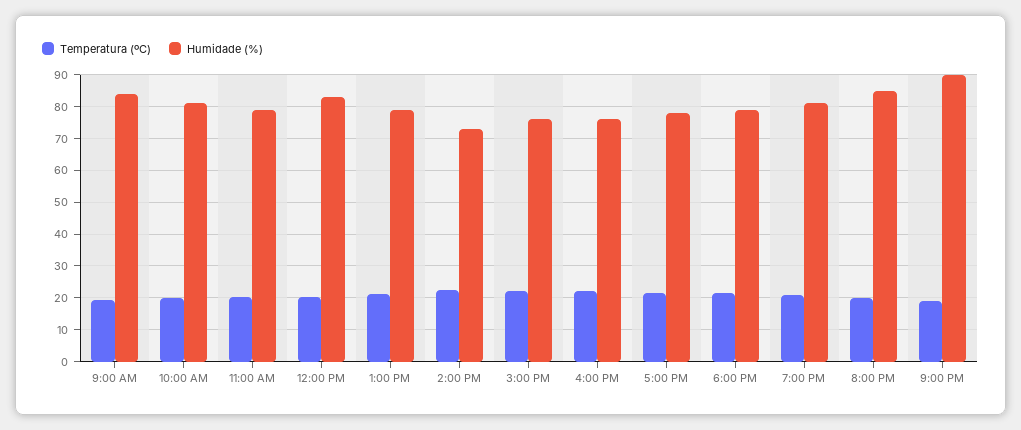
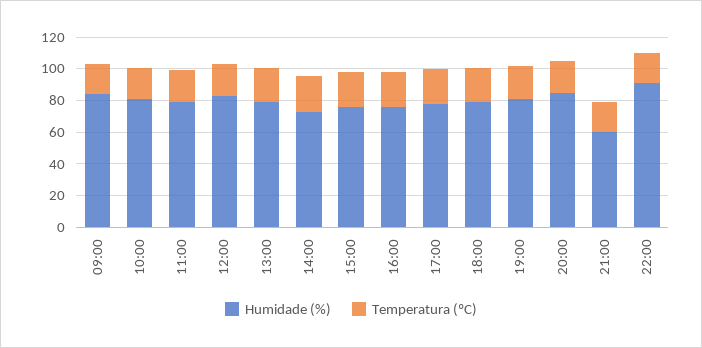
Humidade (%), 9:00 PM: 90 -> 60
Humidade (%), 22:00: none -> 90
Temperatura (ºC), 22:00: none -> 20

